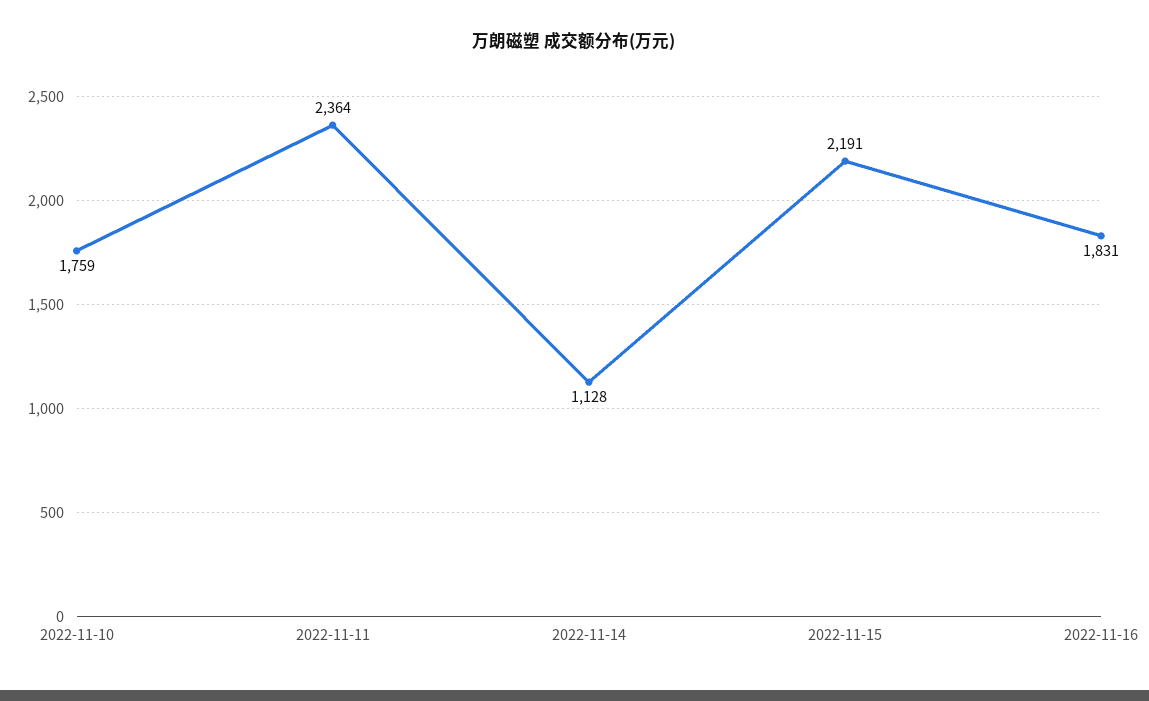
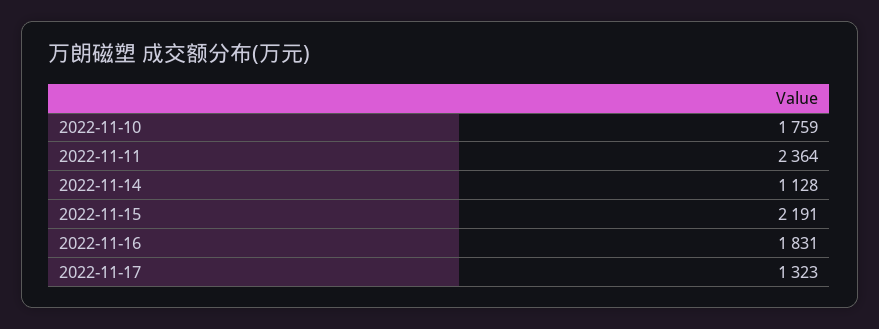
2022-11-17: none -> 1323

